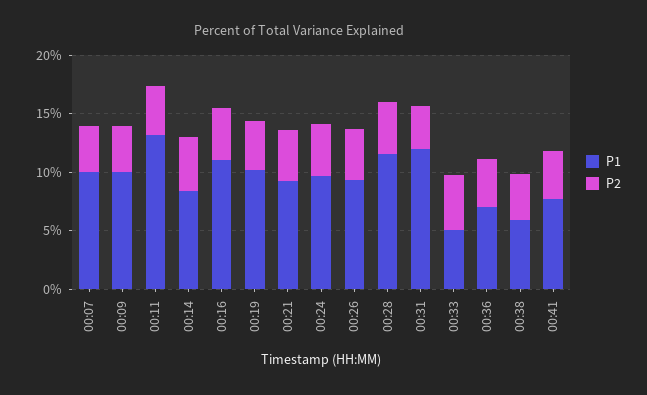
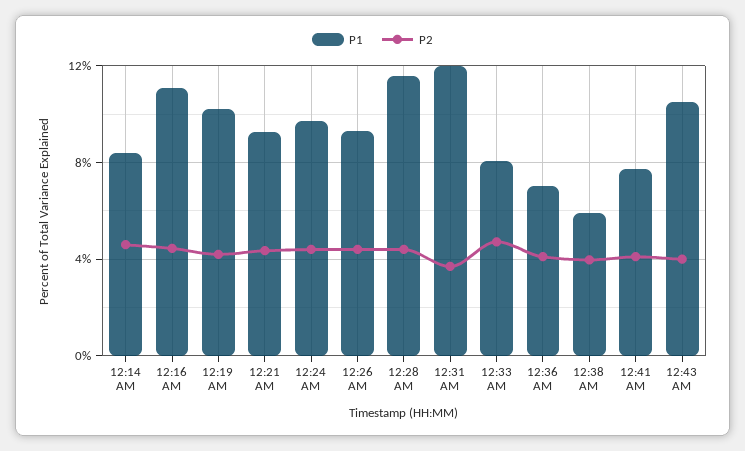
P1, 00:07: 10 -> none
P2, 00:07: 4 -> none
P1, 00:09: 10 -> none
P2, 00:09: 4 -> none
P1, 00:11: 13 -> none
P2, 00:11: 4 -> none
P1, 00:33: 5 -> 8
P1, 12:43 AM: none -> 10.5
P2, 12:43 AM: none -> 4

